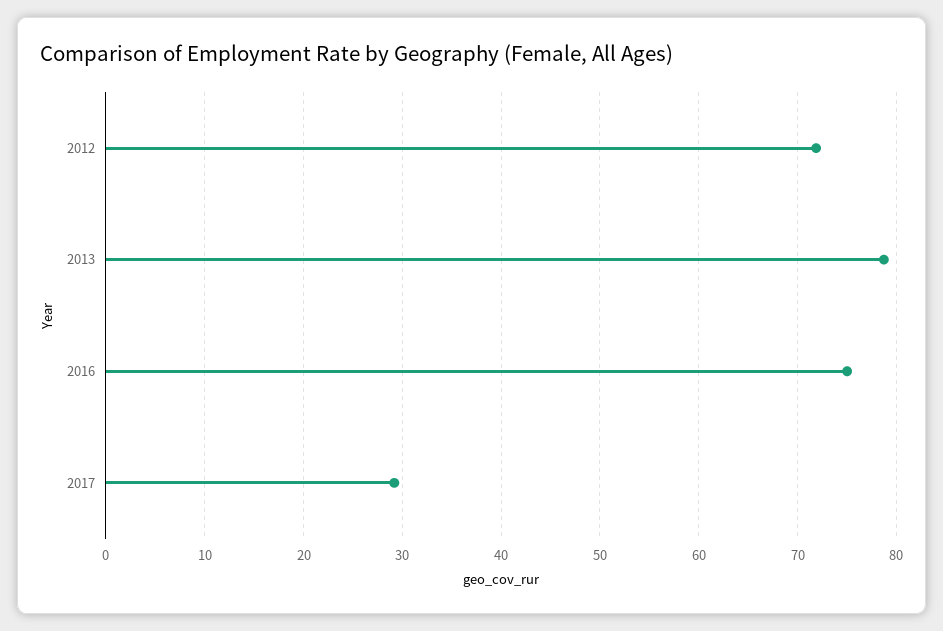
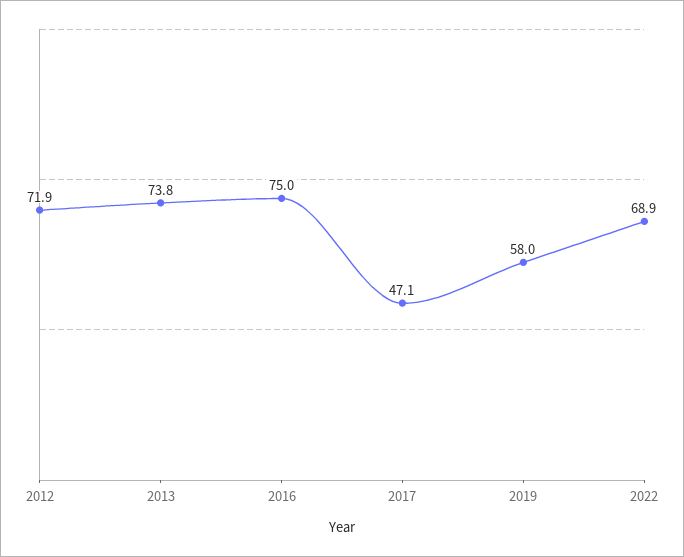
2013: 79 -> 73.8
2017: 29 -> 47.1
2019: none -> 58
2022: none -> 68.9

